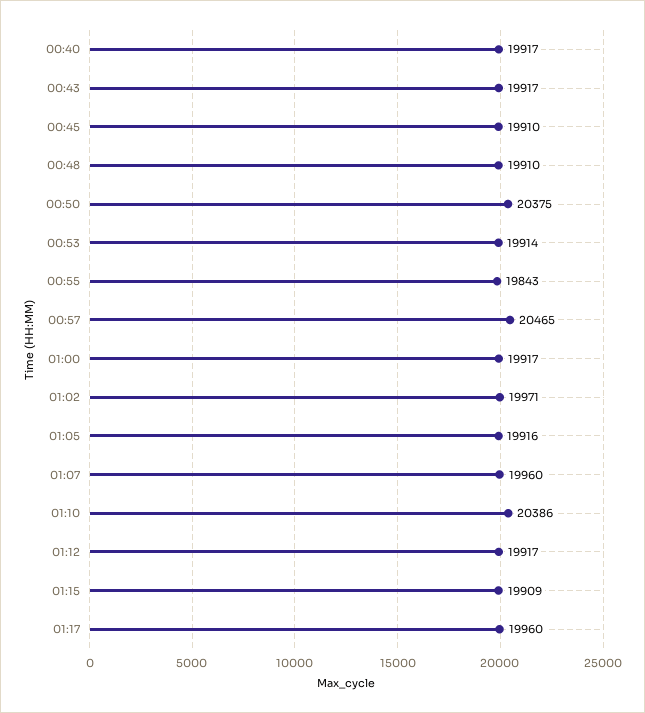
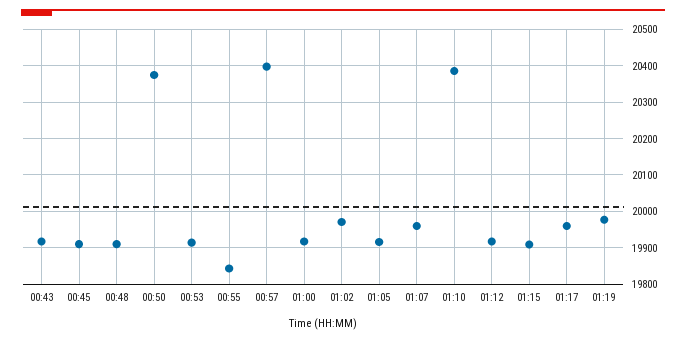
00:40: 19917 -> none
00:57: 20465 -> 20400
01:19: none -> 19980

